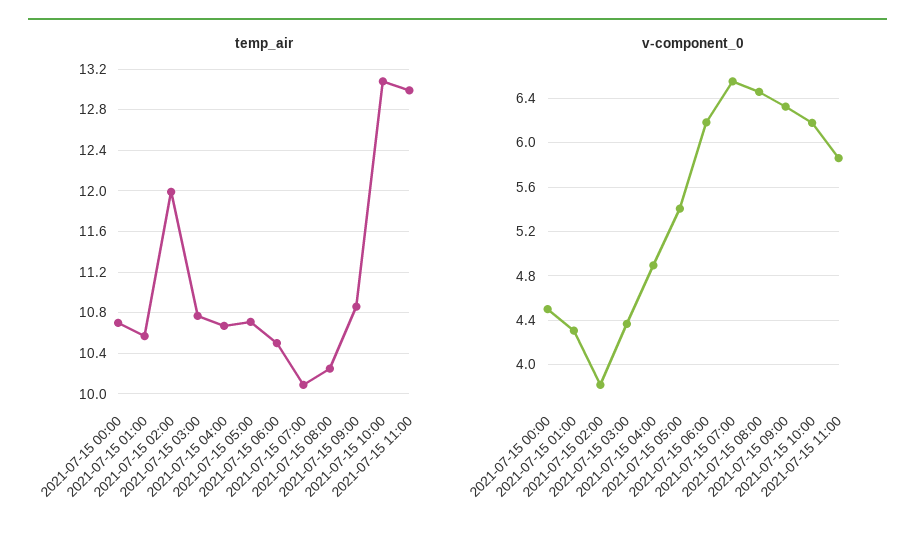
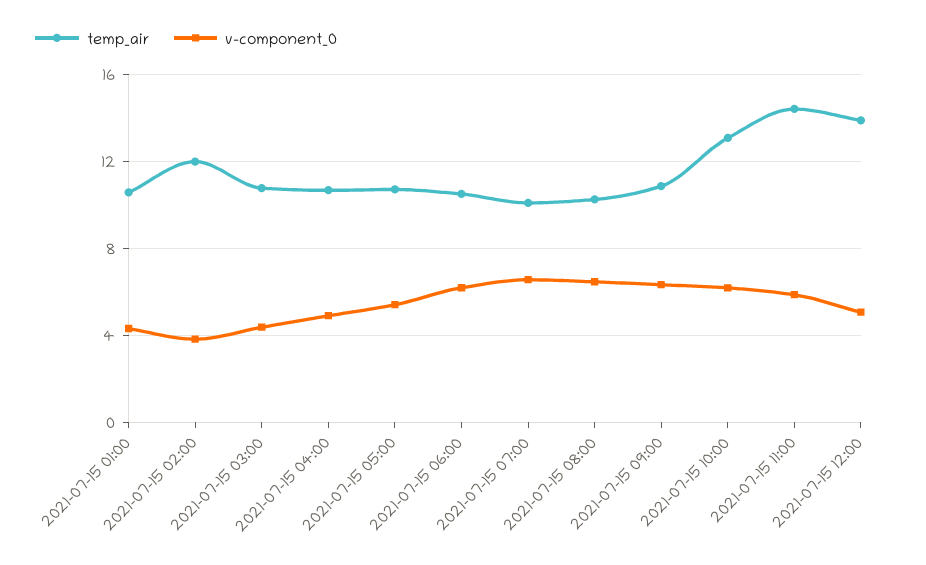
temp_air, 2021-07-15 00:00: 10.7 -> none
temp_air, 2021-07-15 11:00: 13 -> 14.5
v-component_0, 2021-07-15 00:00: 4.5 -> none
temp_air, 2021-07-15 12:00: none -> 14
v-component_0, 2021-07-15 12:00: none -> 5

